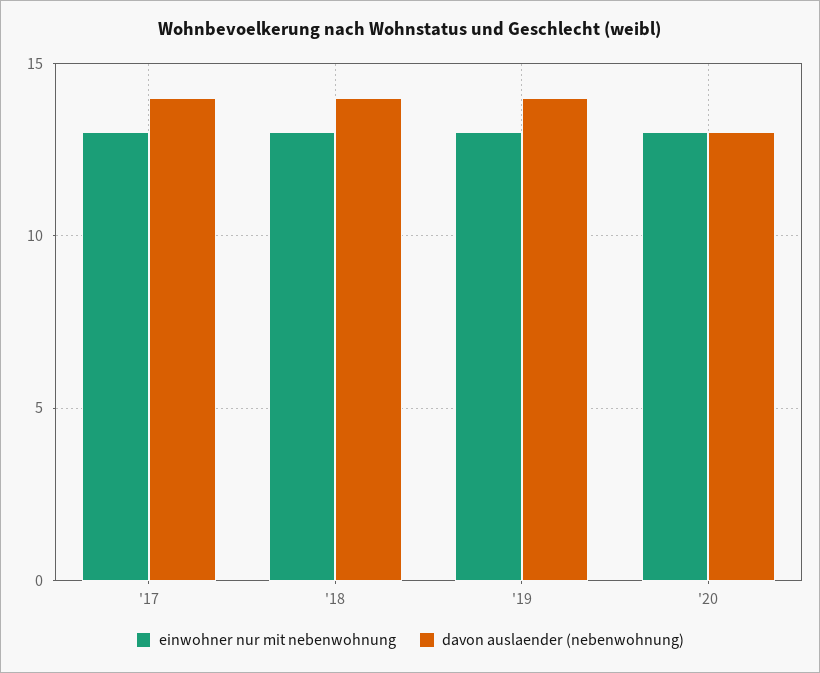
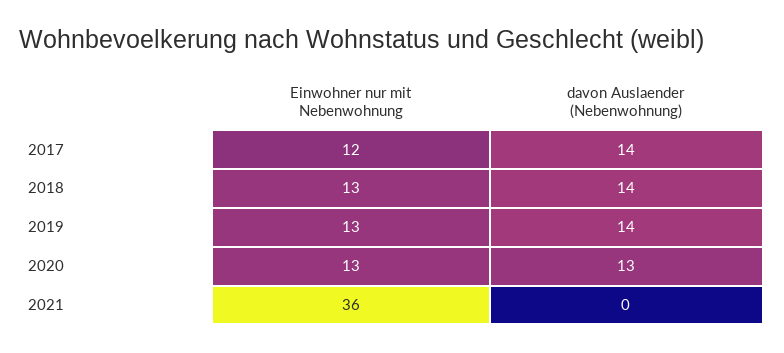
einwohner nur mit nebenwohnung, '17: 13 -> 12
einwohner nur mit nebenwohnung, 2021: none -> 36
davon auslaender (nebenwohnung), 2021: none -> 0

